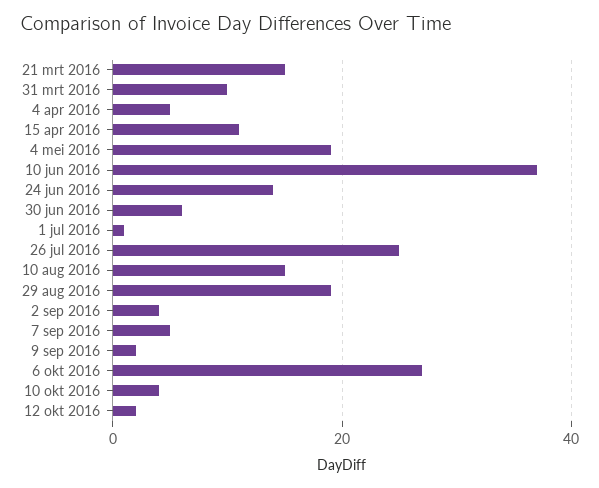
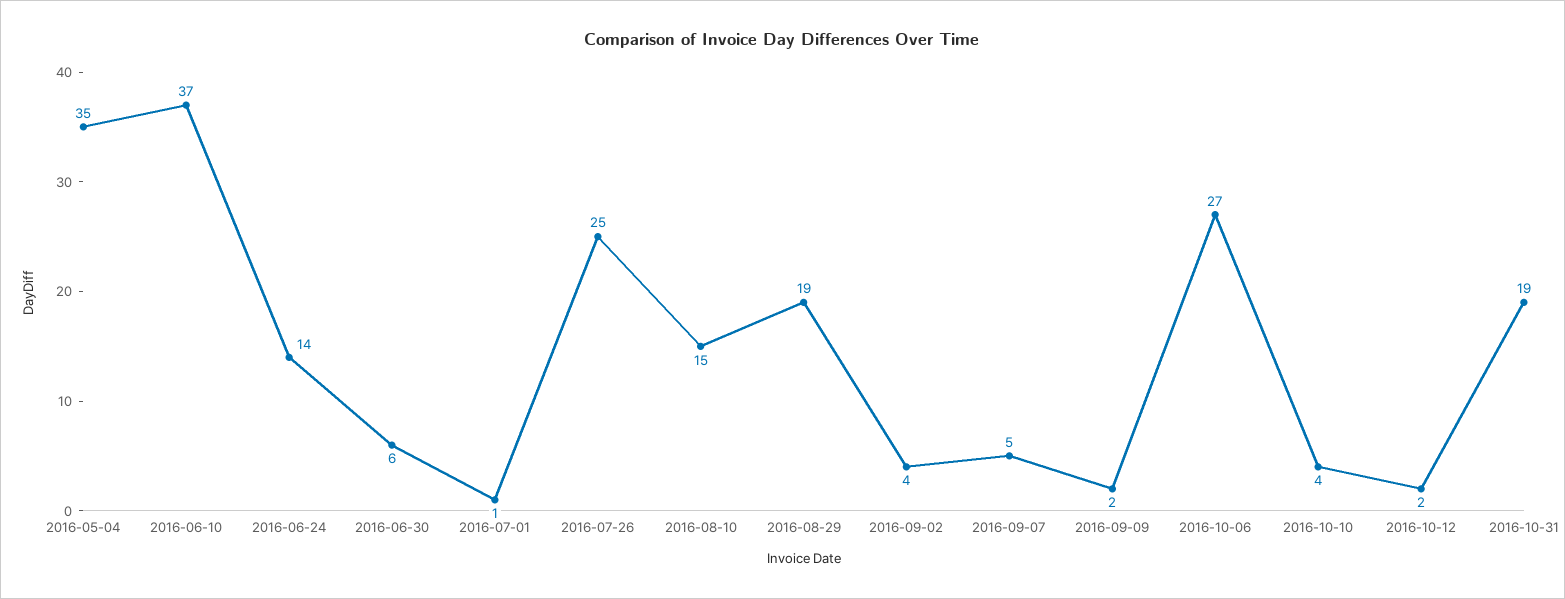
21 mrt 2016: 15 -> none
31 mrt 2016: 10 -> none
4 apr 2016: 5 -> none
15 apr 2016: 10 -> none
4 mei 2016: 20 -> 35
2016-10-31: none -> 19

